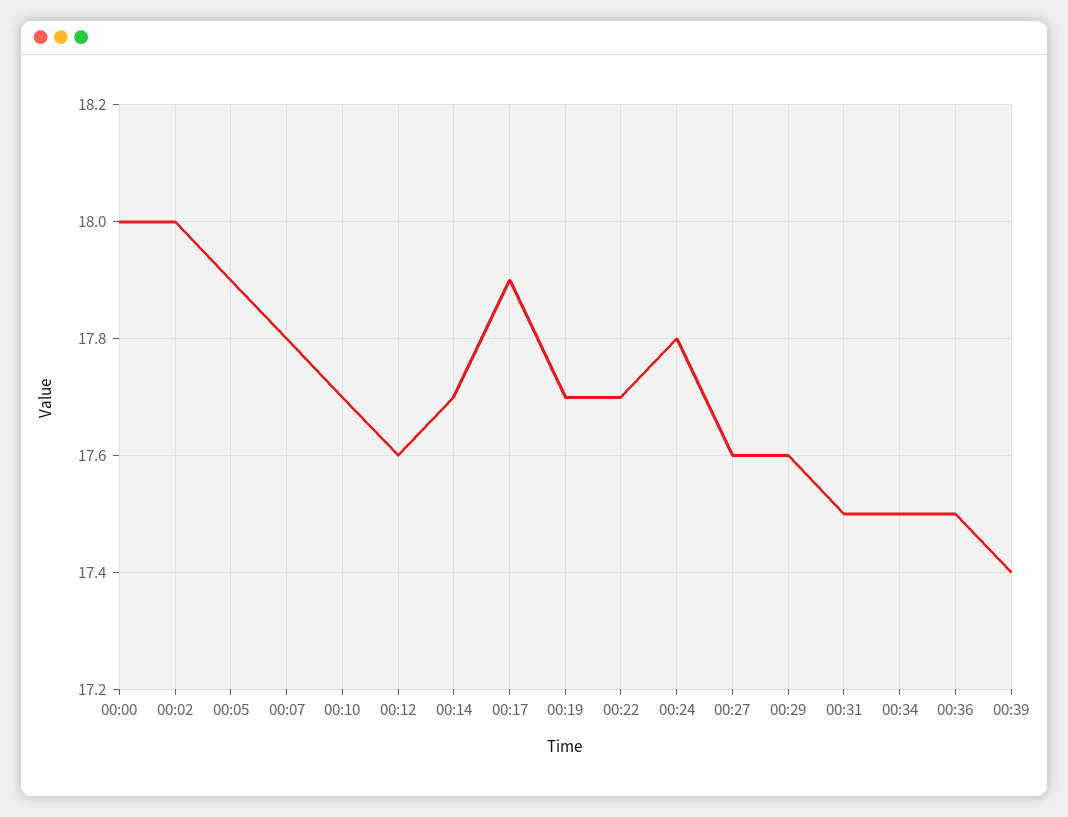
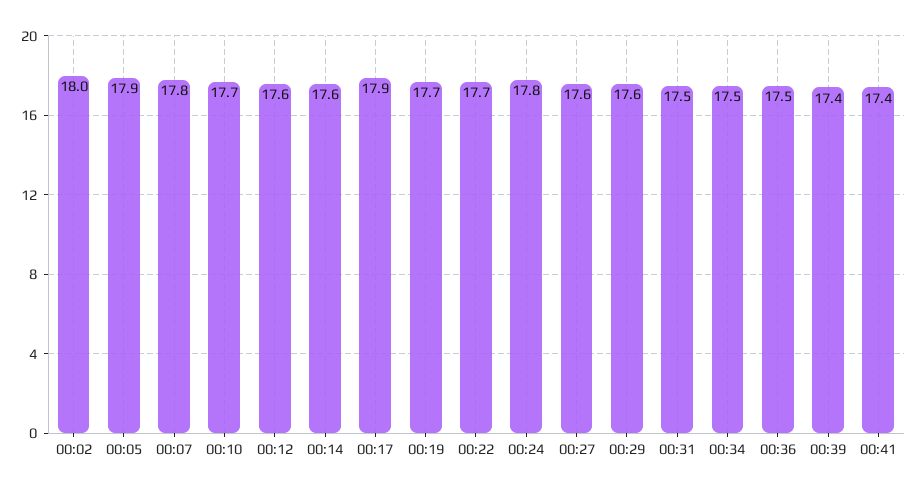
00:00: 18 -> none
00:14: 17.7 -> 17.6
00:41: none -> 17.4

